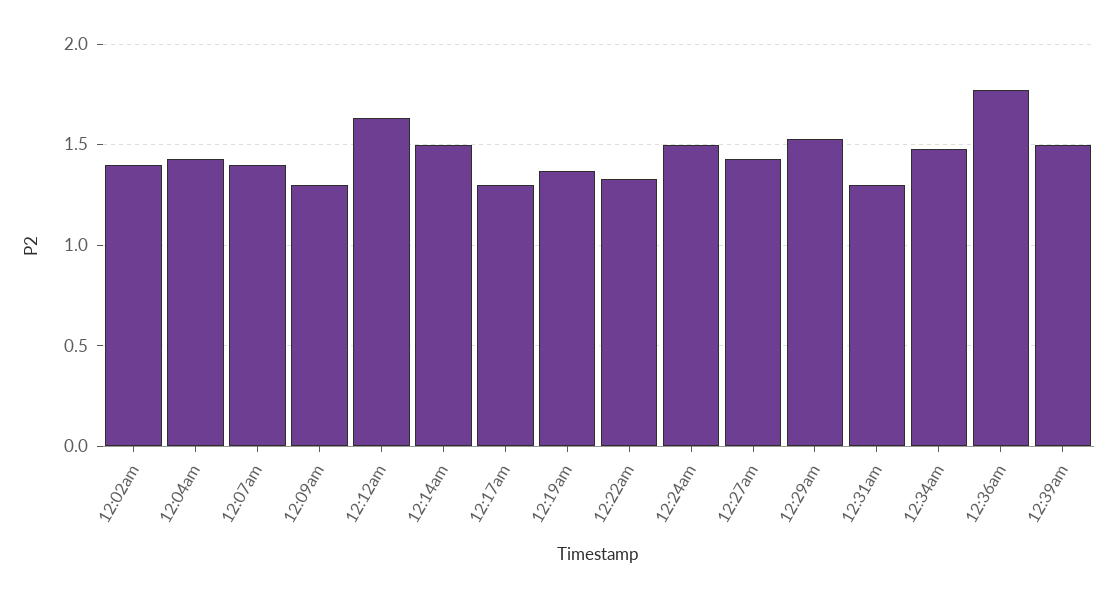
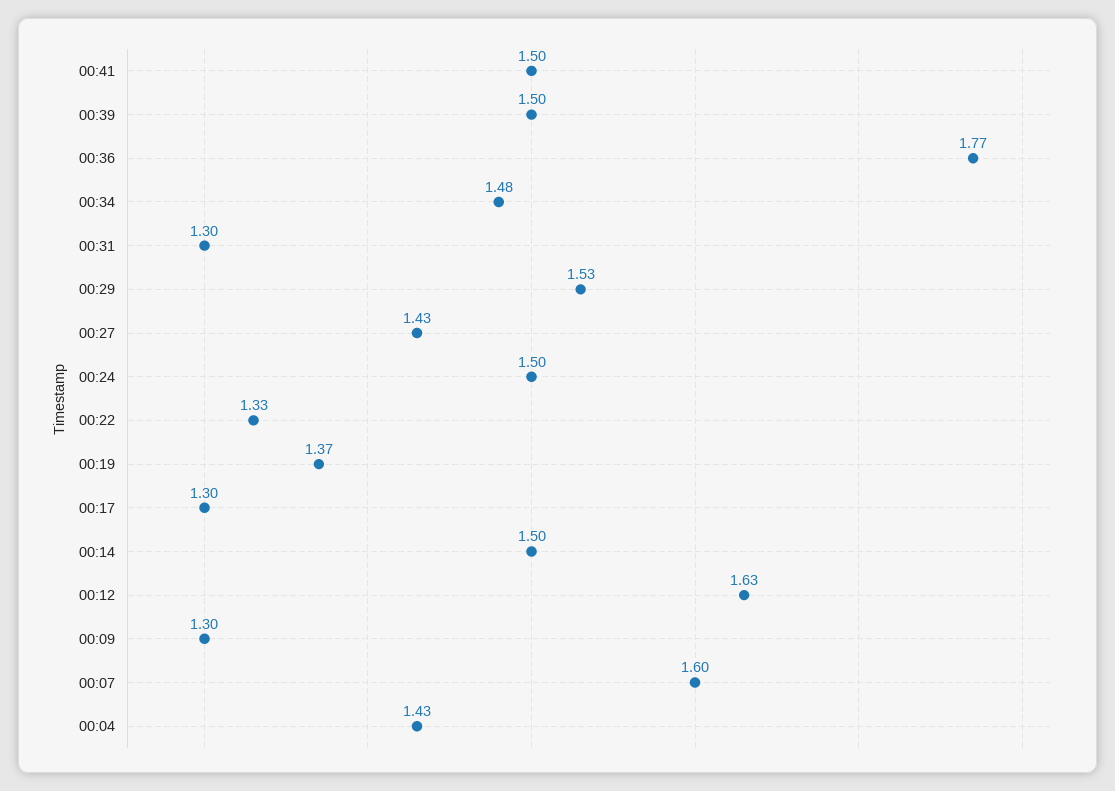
12:02am: 1.4 -> none
12:07am: 1.4 -> 1.6
00:41: none -> 1.5

